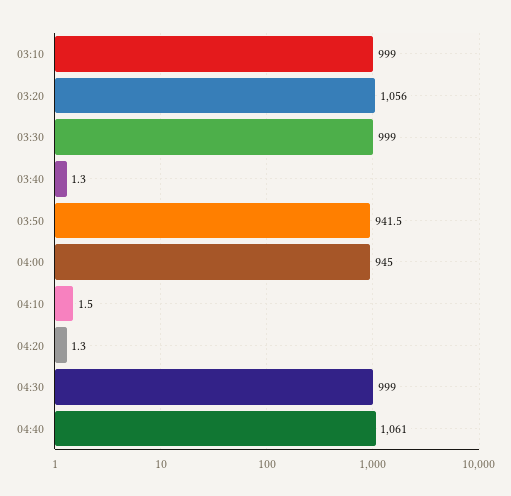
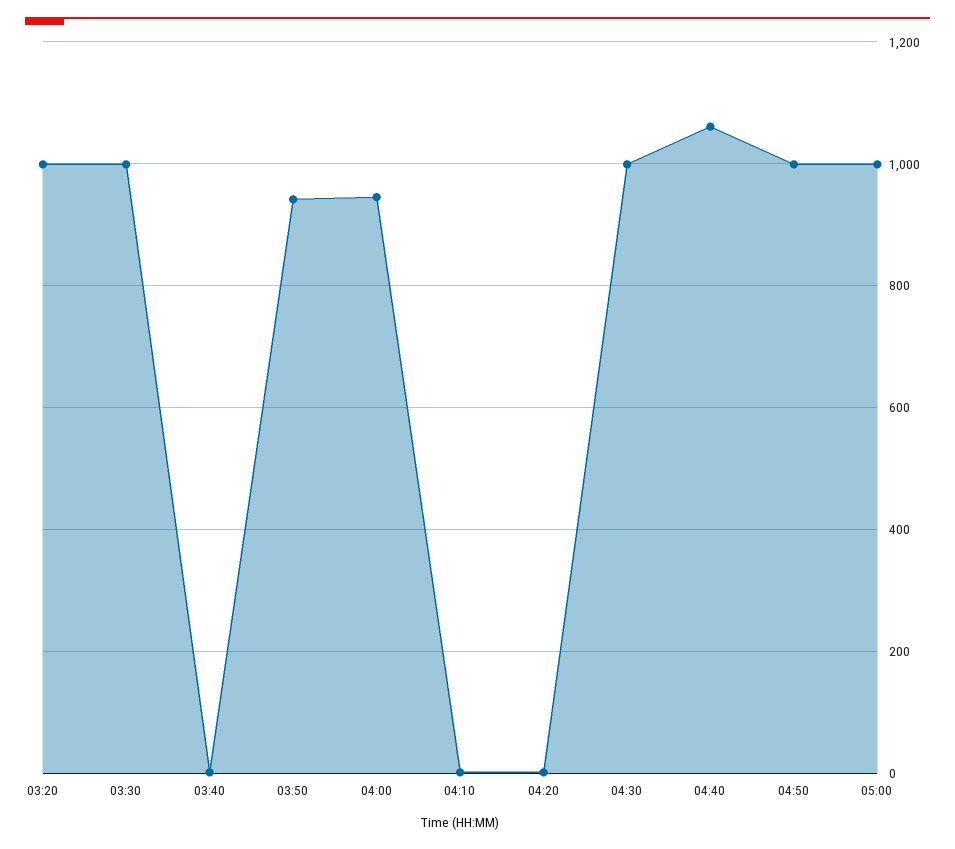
03:10: 999 -> none
03:20: 1056 -> 1000
04:50: none -> 1000
05:00: none -> 1000

